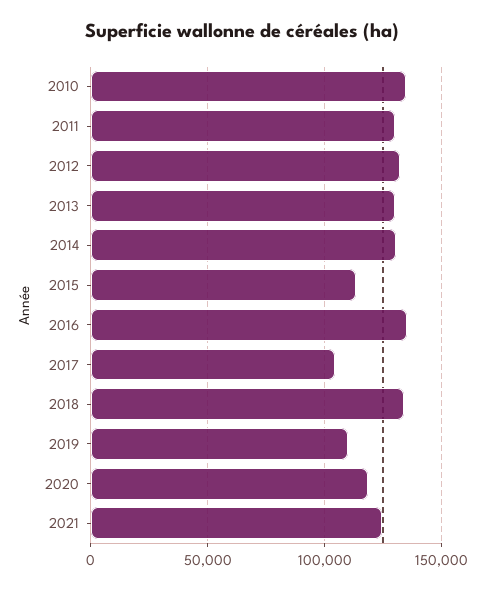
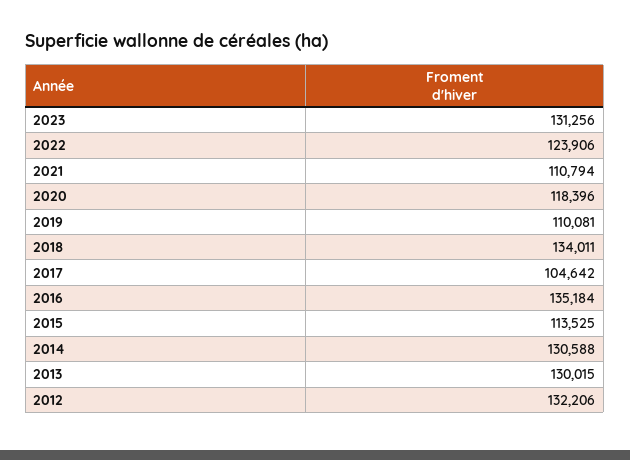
2010: 135000 -> none
2011: 130000 -> none
2021: 125000 -> 110794
2023: none -> 131256
2022: none -> 123906

